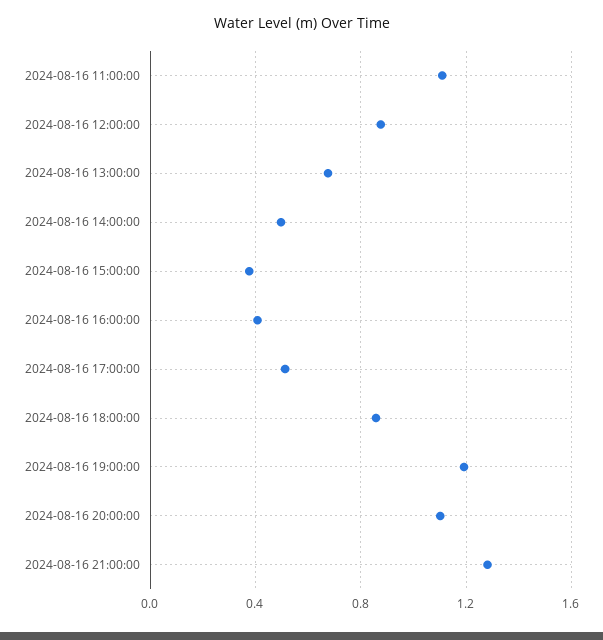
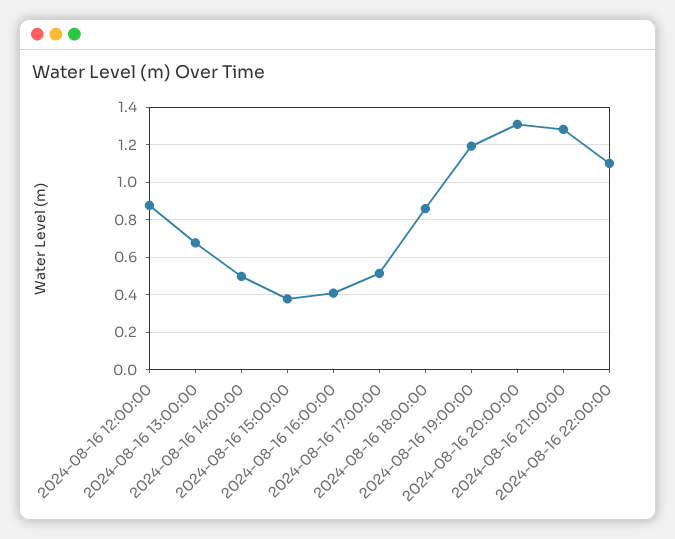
2024-08-16 11:00:00: 1.1 -> none
2024-08-16 20:00:00: 1.1 -> 1.3
2024-08-16 22:00:00: none -> 1.1

